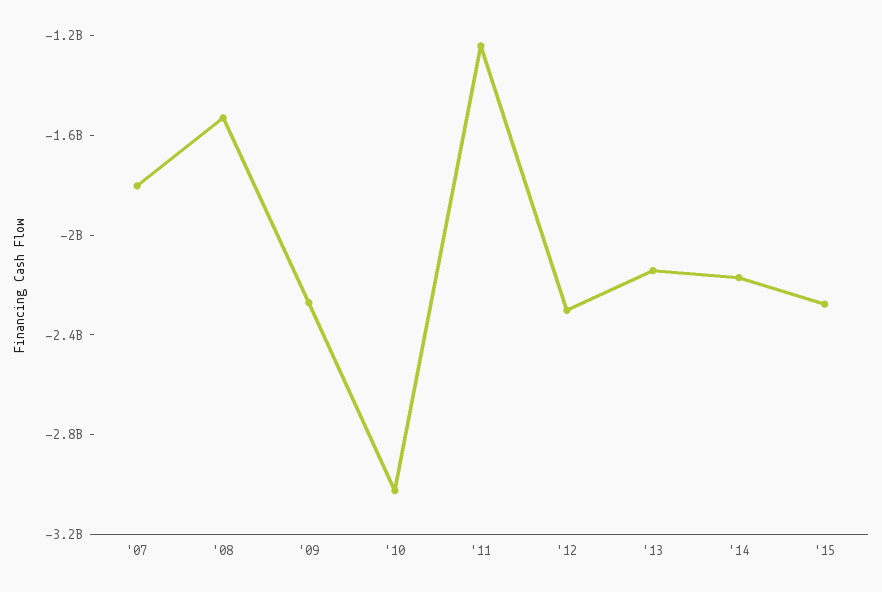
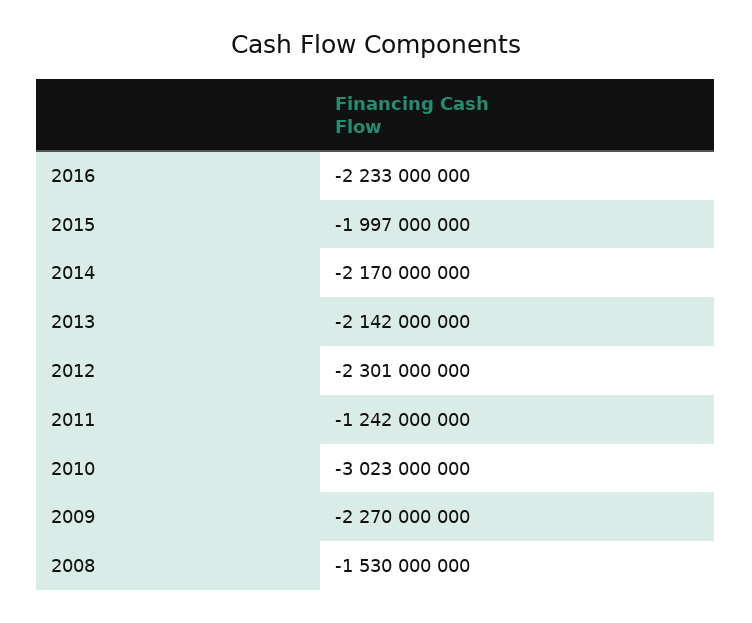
'07: -1800000000 -> none
'15: -2300000000 -> -1997000000
2016: none -> -2233000000

